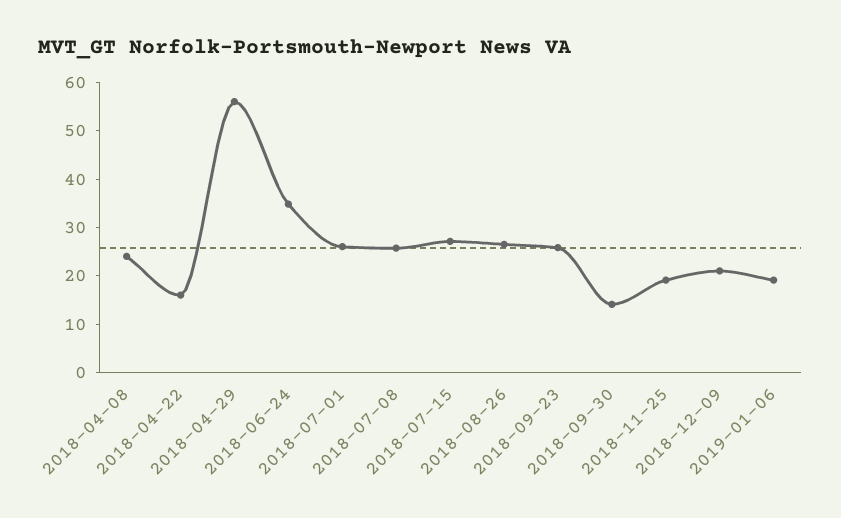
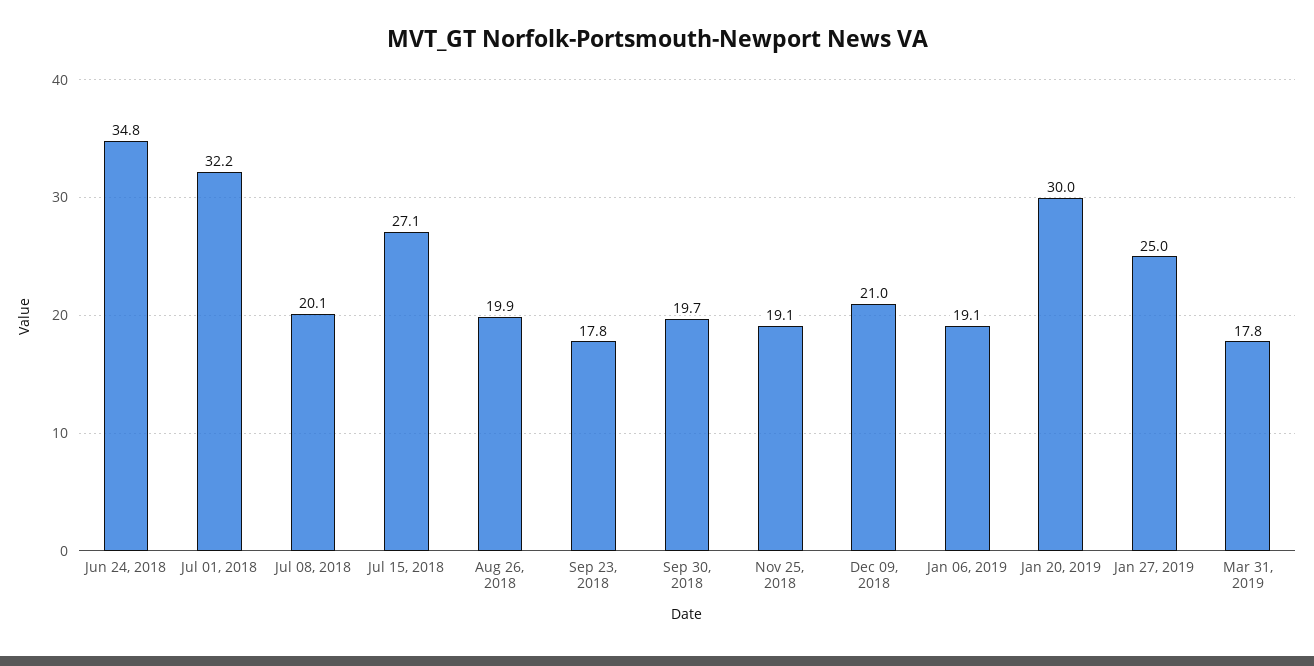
2018-04-08: 24 -> none
2018-04-22: 16 -> none
2018-04-29: 56 -> none
2018-07-01: 26 -> 32.2
2018-07-08: 26 -> 20.1
2018-08-26: 26 -> 19.9
2018-09-23: 26 -> 17.8
2018-09-30: 14 -> 19.7
Jan 20, 2019: none -> 30
Jan 27, 2019: none -> 25
Mar 31, 2019: none -> 17.8

